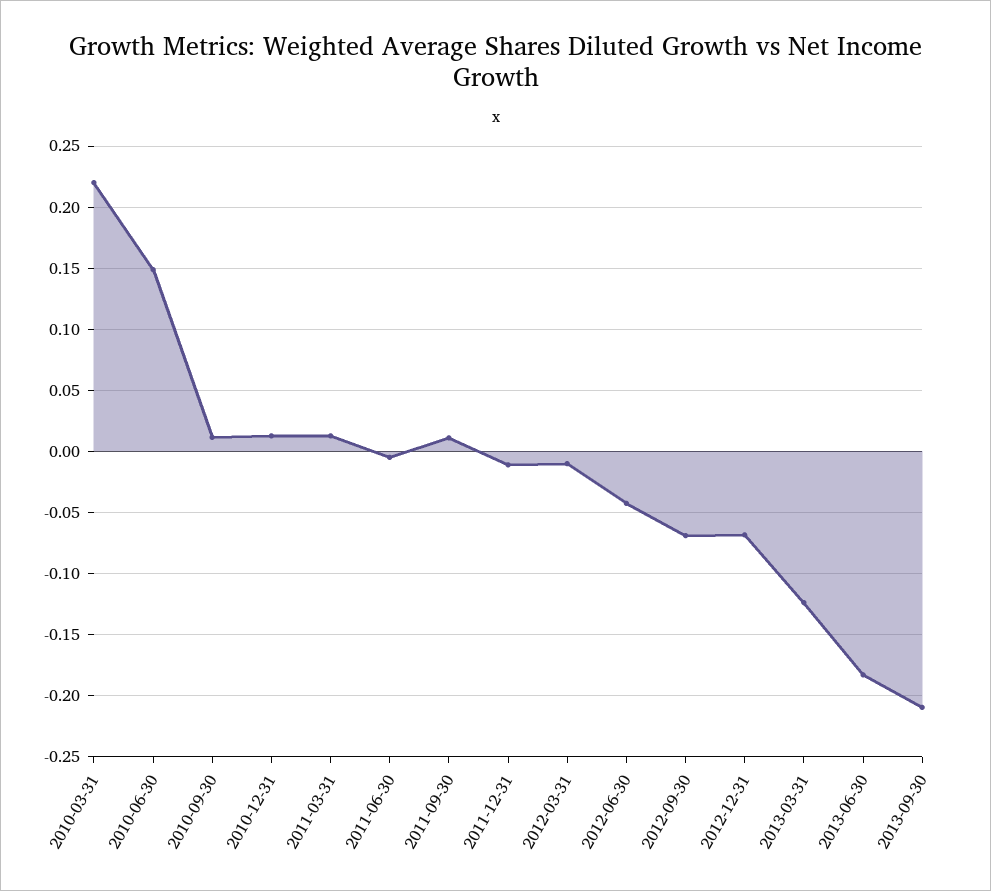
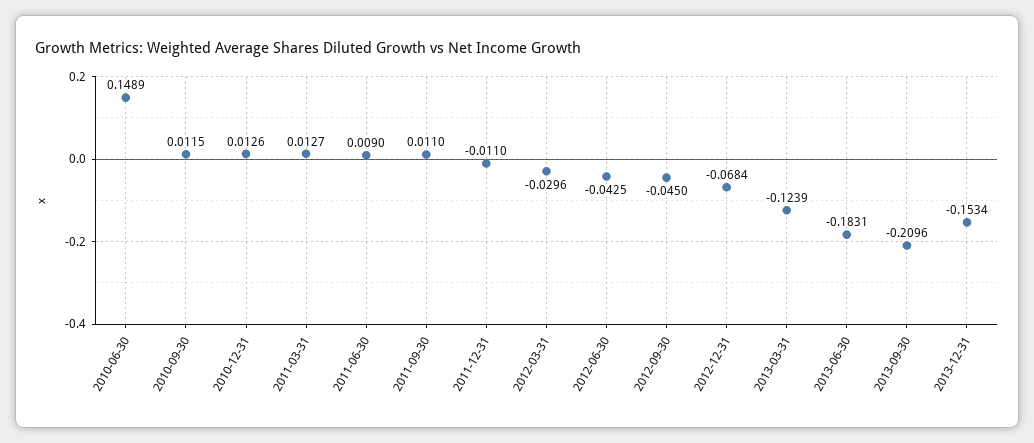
2010-03-31: 0.22 -> none
2011-06-30: -0.005 -> 0.009
2012-03-31: -0.01 -> -0.0296
2012-09-30: -0.07 -> -0.045
2013-12-31: none -> -0.1534

